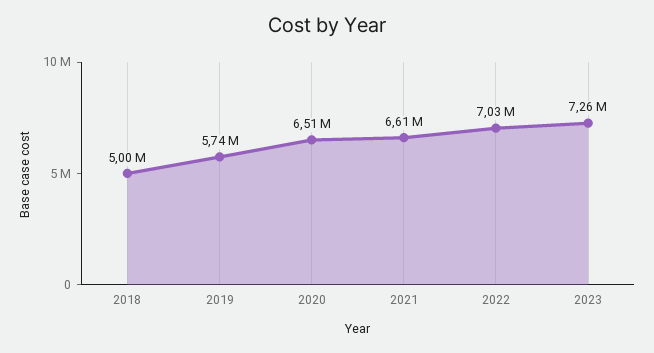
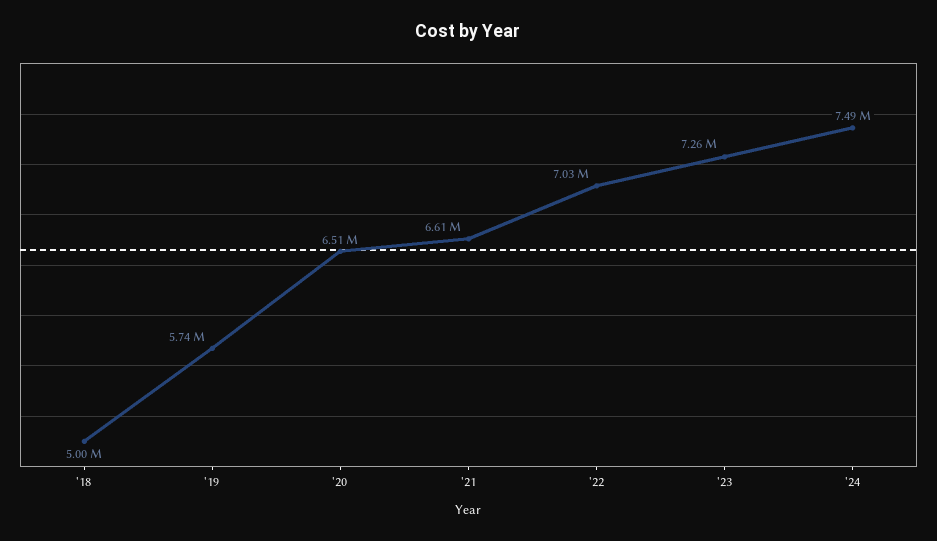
'24: none -> 7490000

